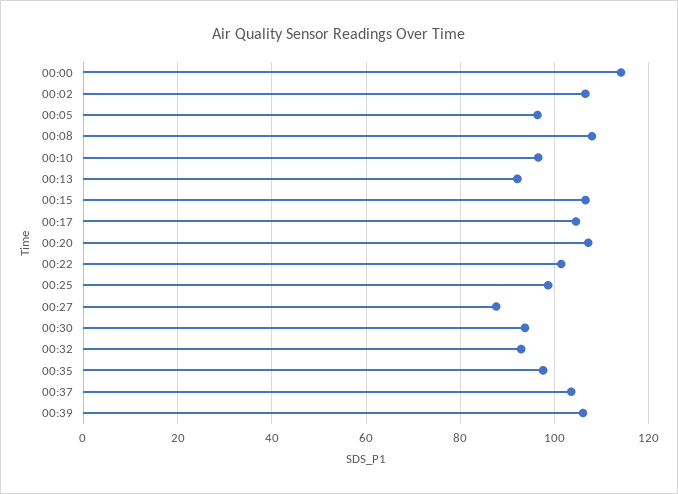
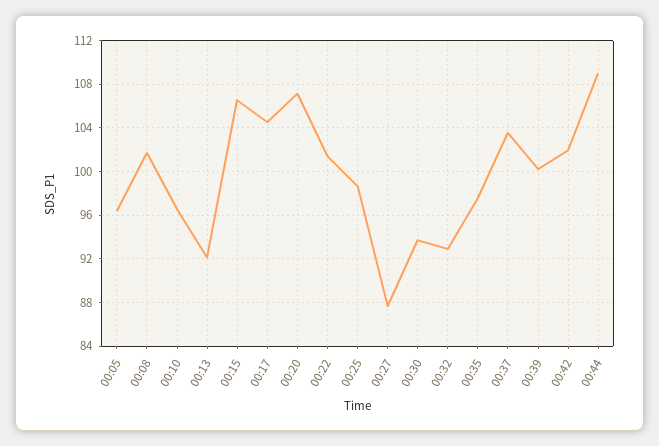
00:00: 114 -> none
00:02: 106 -> none
00:08: 108 -> 102
00:39: 106 -> 100
00:42: none -> 102
00:44: none -> 109

